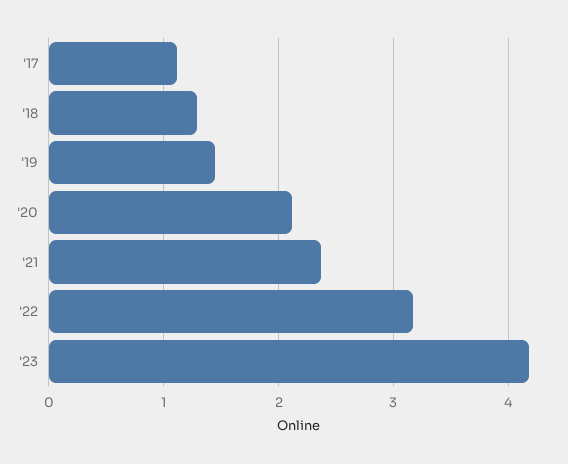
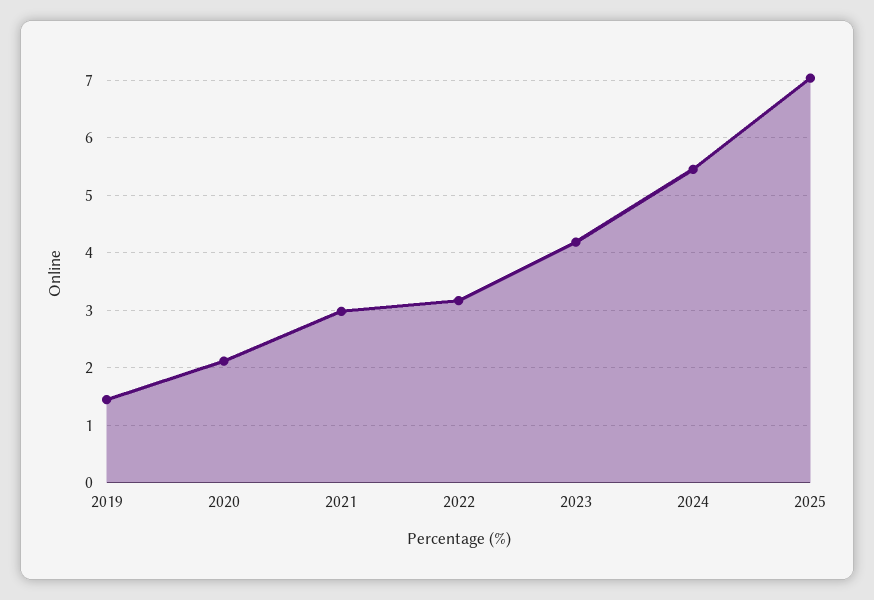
'17: 1.1 -> none
'18: 1.3 -> none
'21: 2.4 -> 3
2024: none -> 5.4
2025: none -> 7

